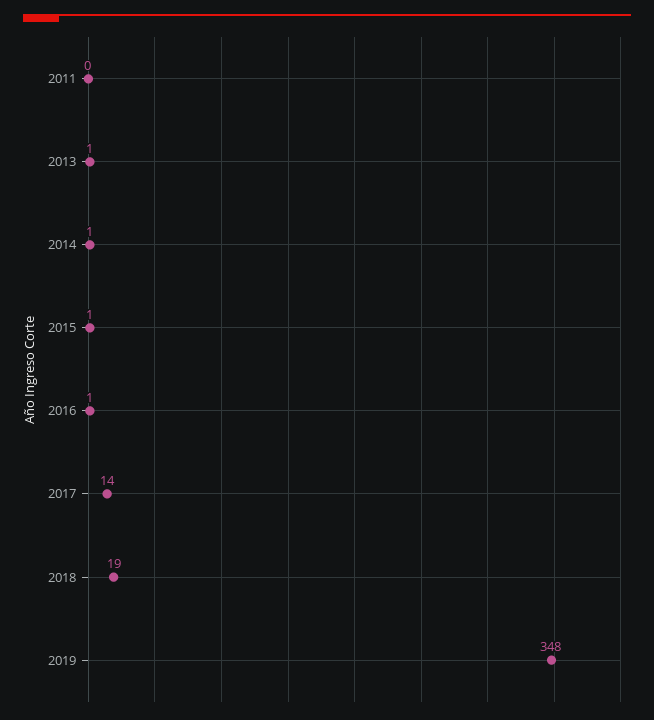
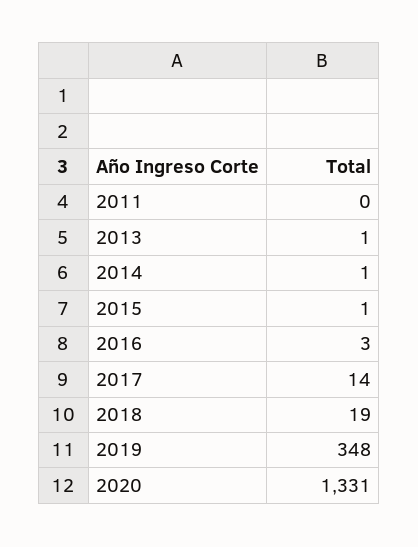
2016: 1 -> 3
2020: none -> 1331

